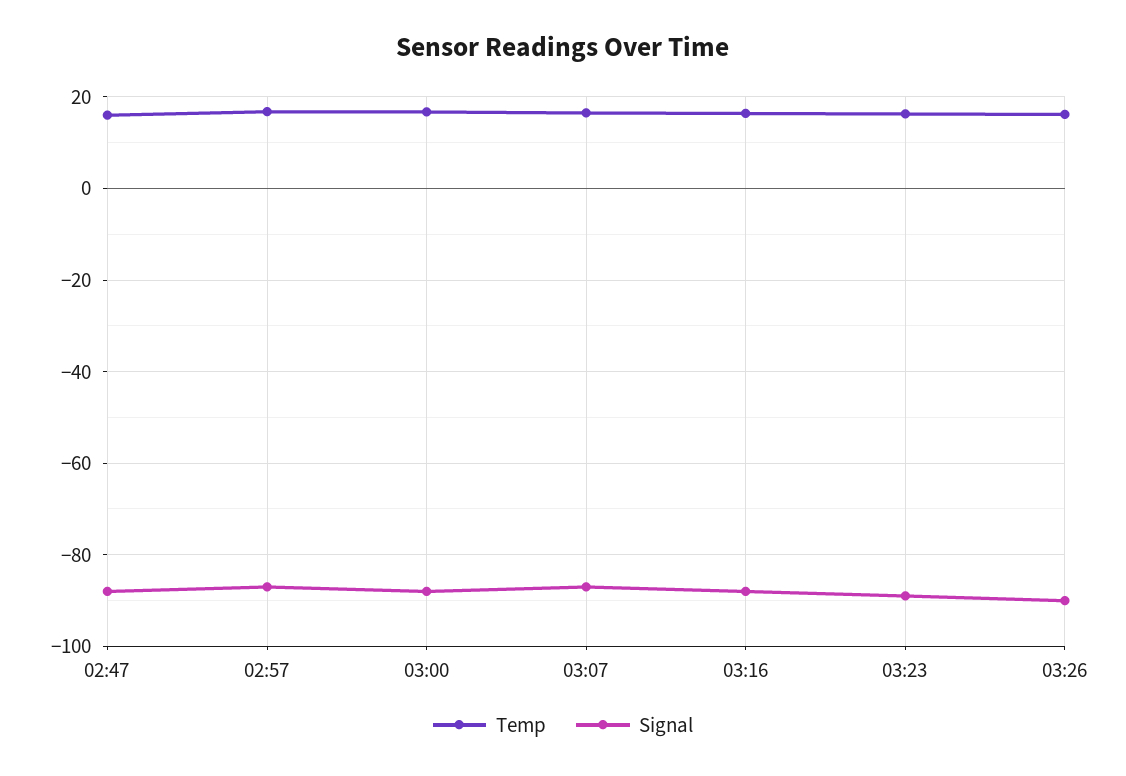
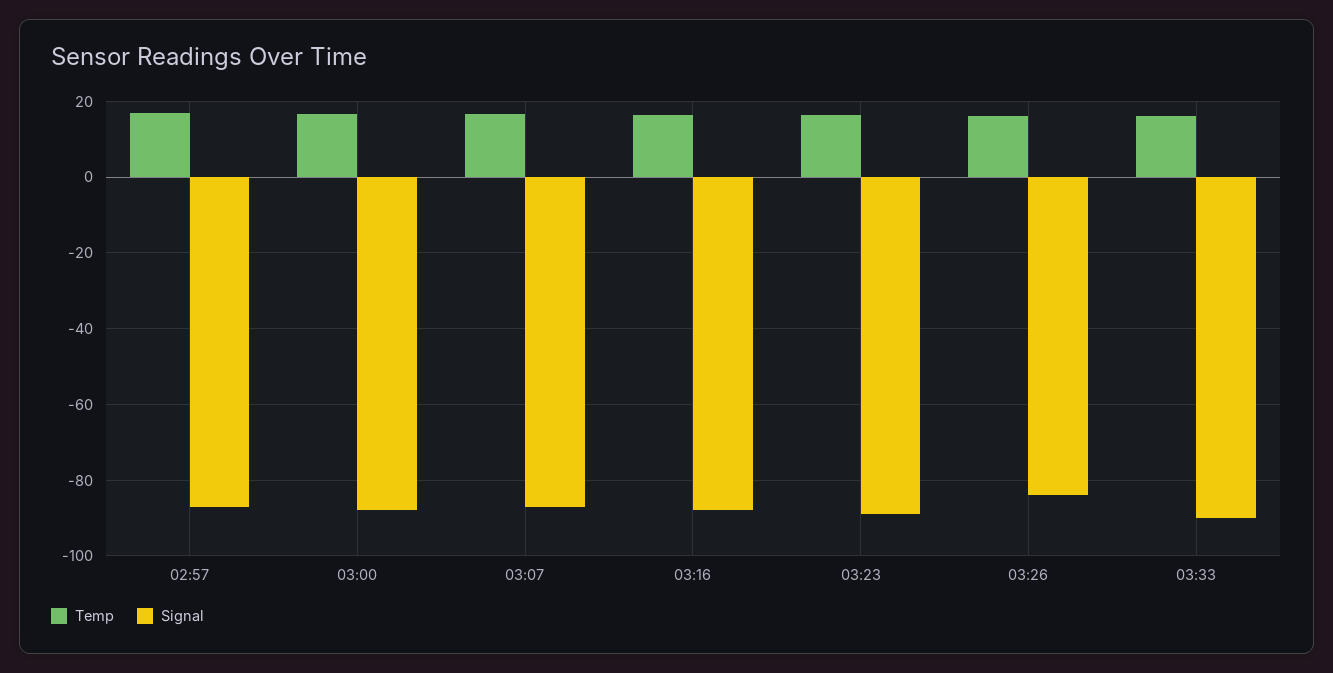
Temp, 02:47: 16 -> none
Signal, 02:47: -88 -> none
Signal, 03:26: -90 -> -84
Temp, 03:33: none -> 16
Signal, 03:33: none -> -90

